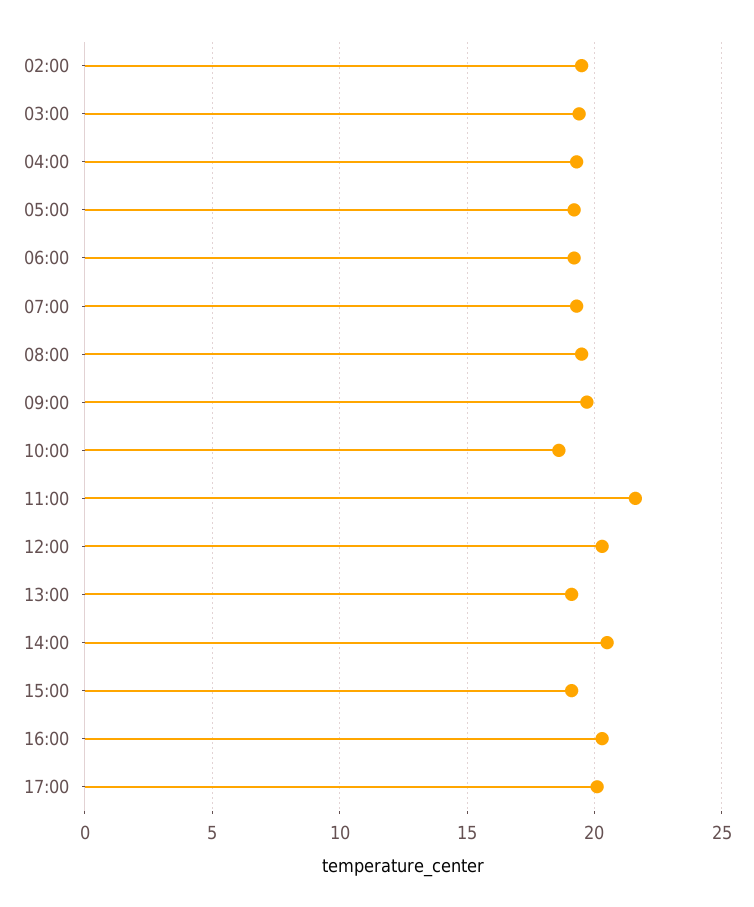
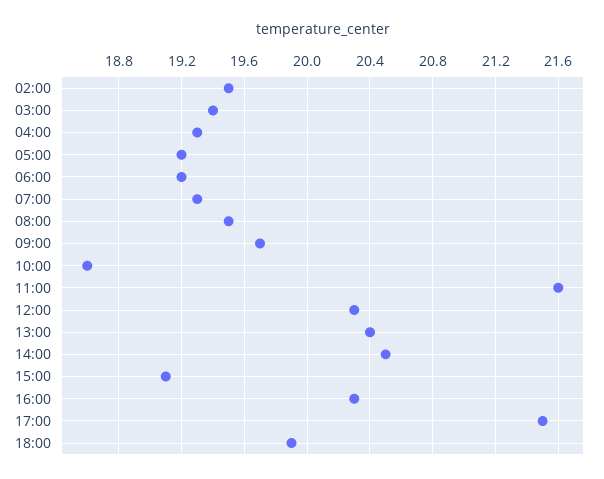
13:00: 19 -> 20.4
17:00: 20 -> 21.5
18:00: none -> 19.9

